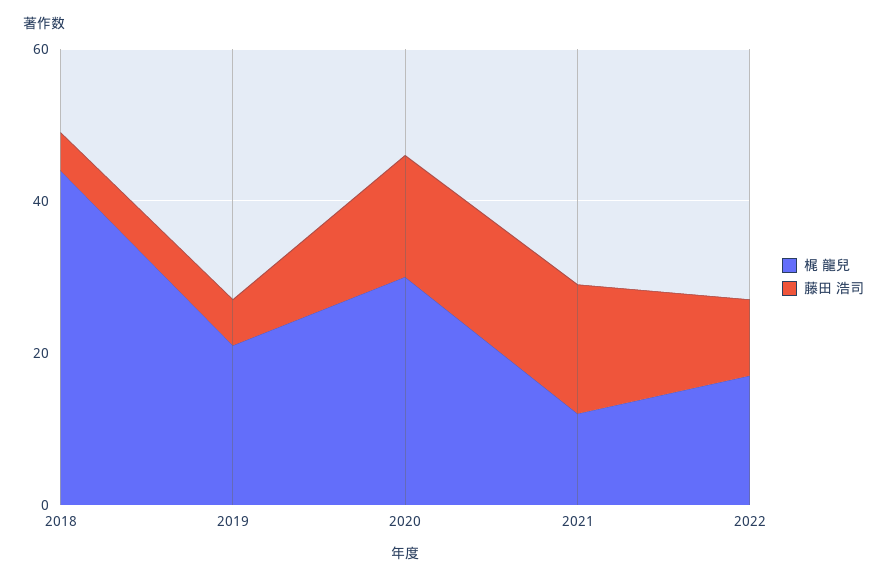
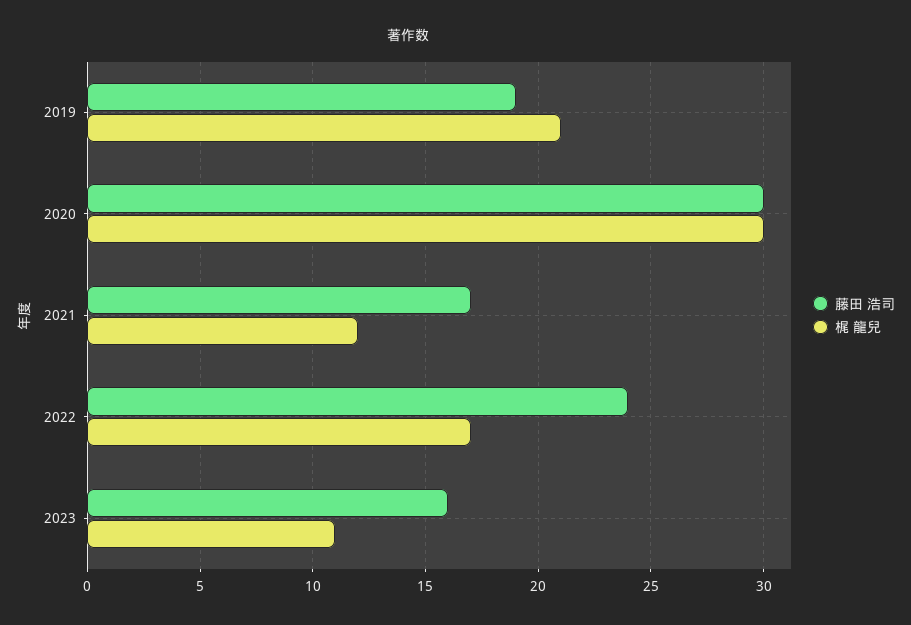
梶 龍兒, 2018: 45 -> none
藤田 浩司, 2018: 5 -> none
藤田 浩司, 2019: 5 -> 19
藤田 浩司, 2020: 15 -> 30
藤田 浩司, 2022: 10 -> 24
藤田 浩司, 2023: none -> 16
梶 龍兒, 2023: none -> 11

